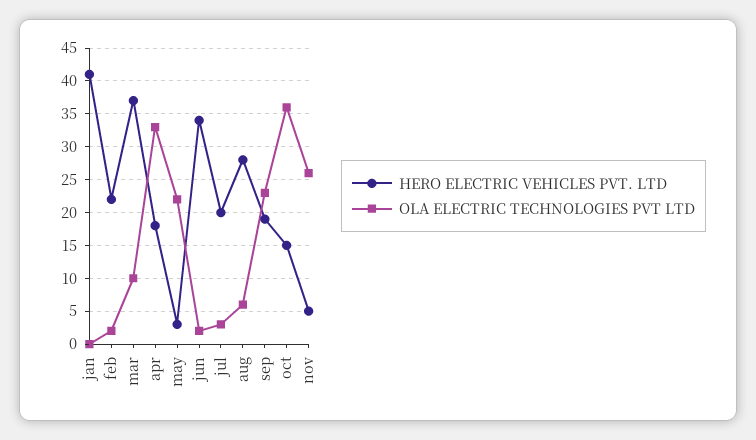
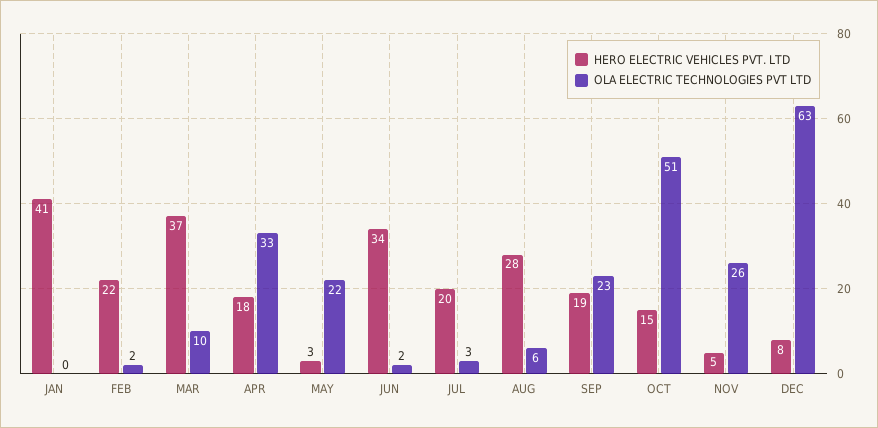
OLA ELECTRIC TECHNOLOGIES PVT LTD, oct: 36 -> 51
HERO ELECTRIC VEHICLES PVT. LTD, DEC: none -> 8
OLA ELECTRIC TECHNOLOGIES PVT LTD, DEC: none -> 63

